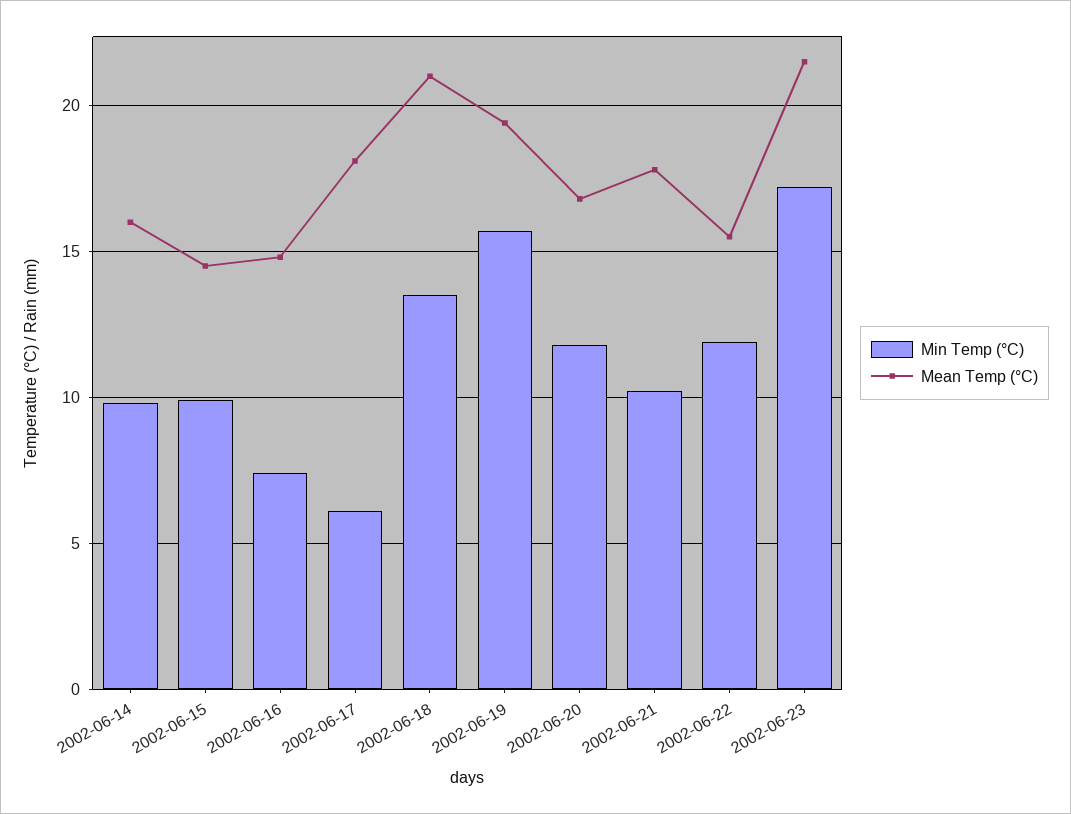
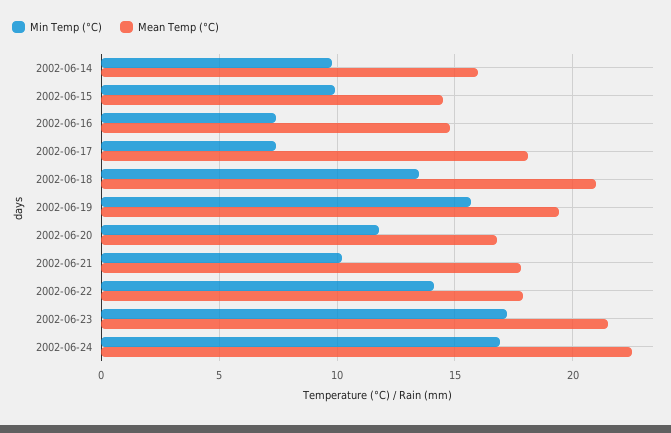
Min Temp (°C), 2002-06-17: 6 -> 7.5
Min Temp (°C), 2002-06-22: 12 -> 14
Mean Temp (°C), 2002-06-22: 15.5 -> 18
Min Temp (°C), 2002-06-24: none -> 17
Mean Temp (°C), 2002-06-24: none -> 22.5

